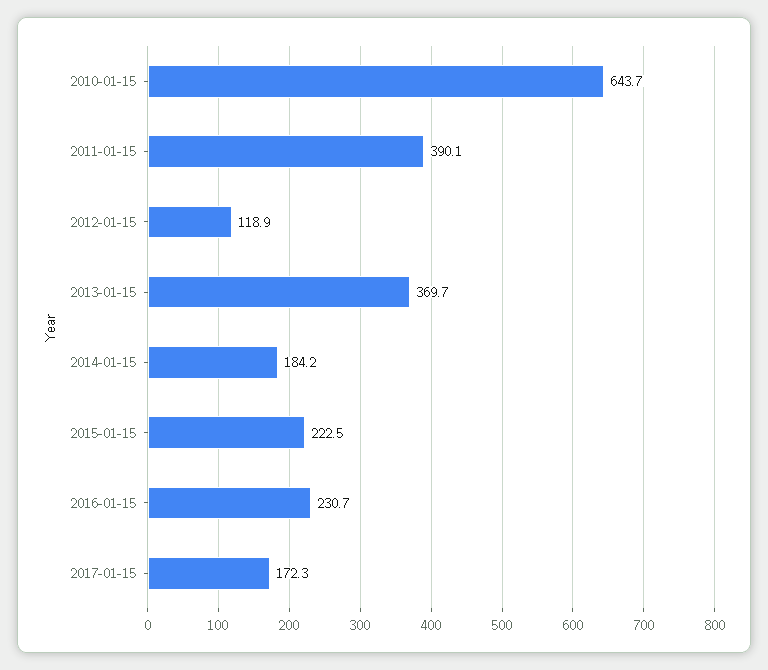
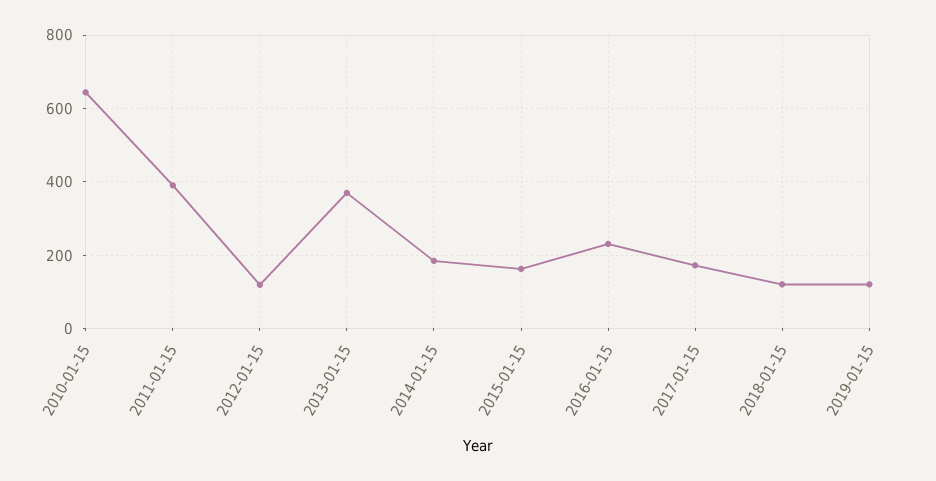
2015-01-15: 222.5 -> 160
2018-01-15: none -> 120
2019-01-15: none -> 120

